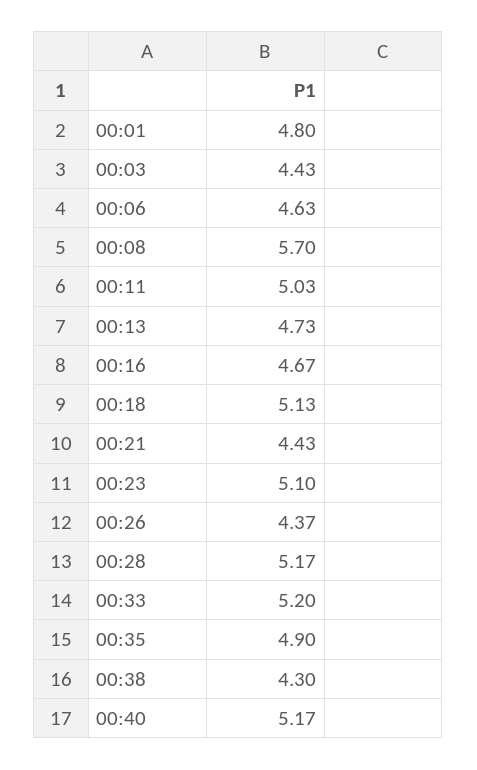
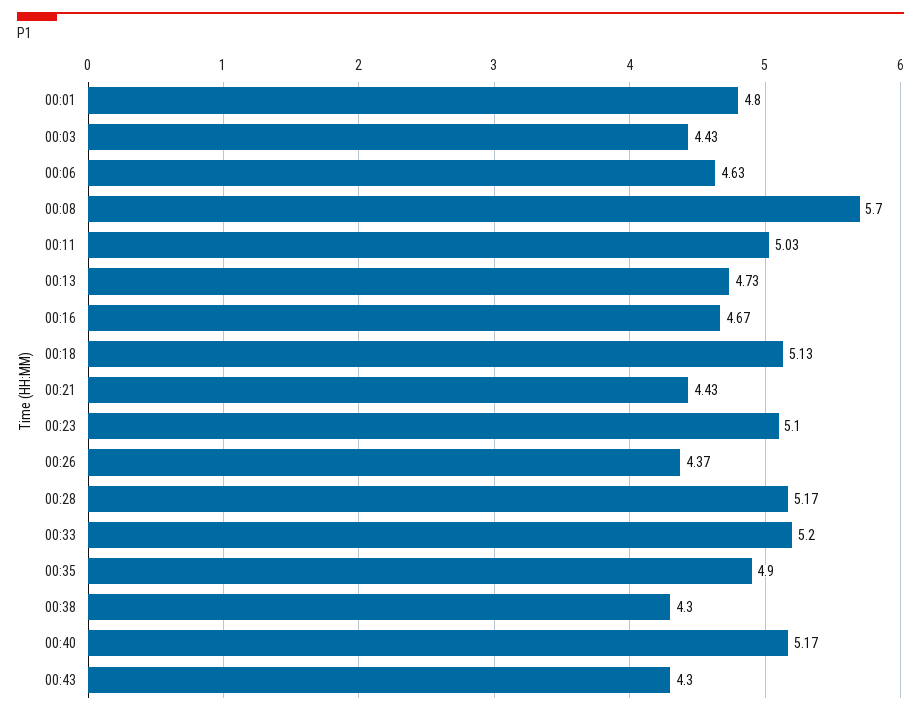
00:43: none -> 4.3

